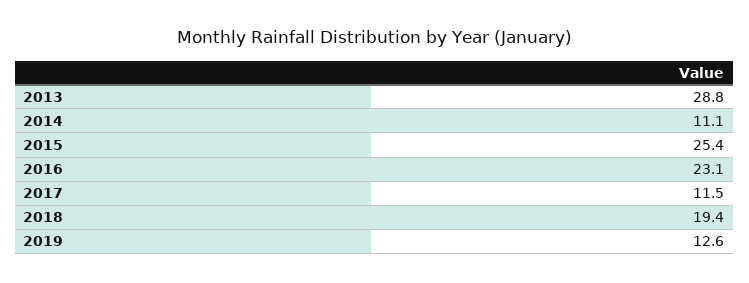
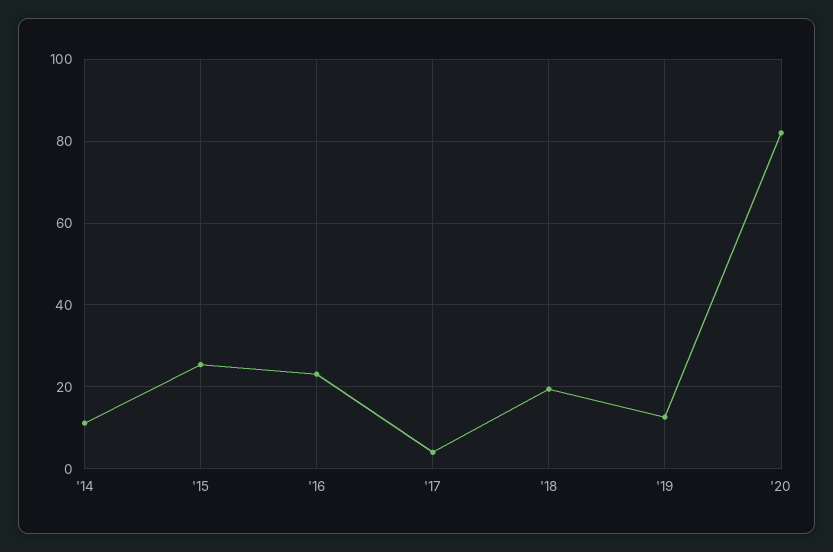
2013: 28.8 -> none
2017: 11.5 -> 4
'20: none -> 82

